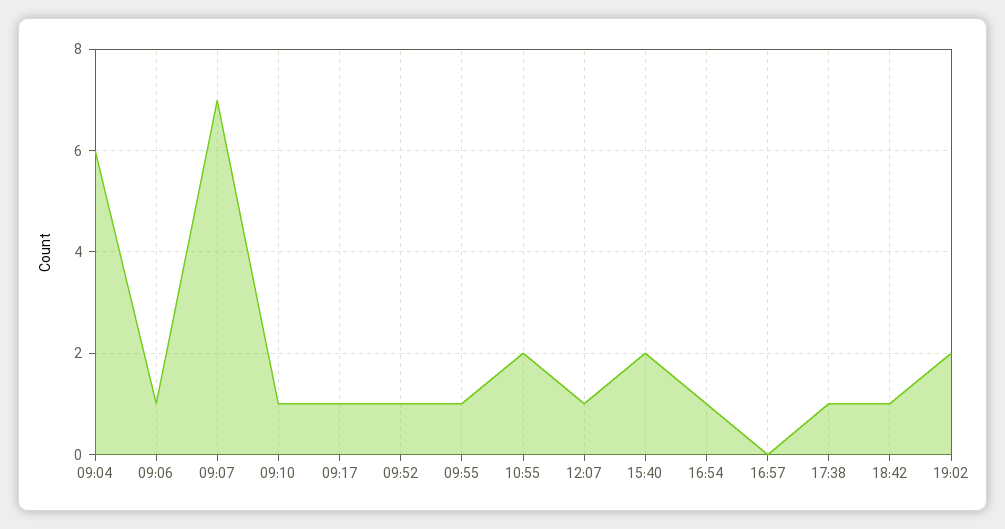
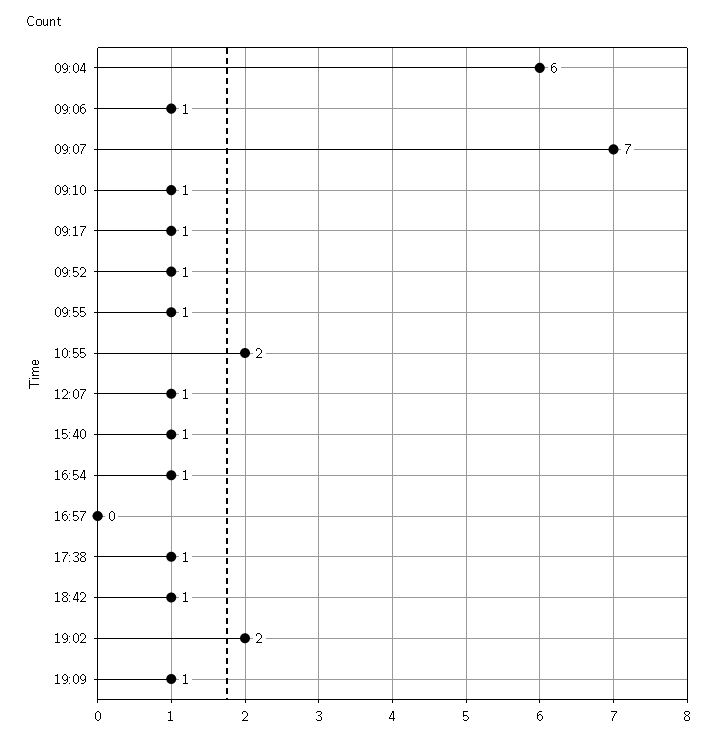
15:40: 2 -> 1
19:09: none -> 1

